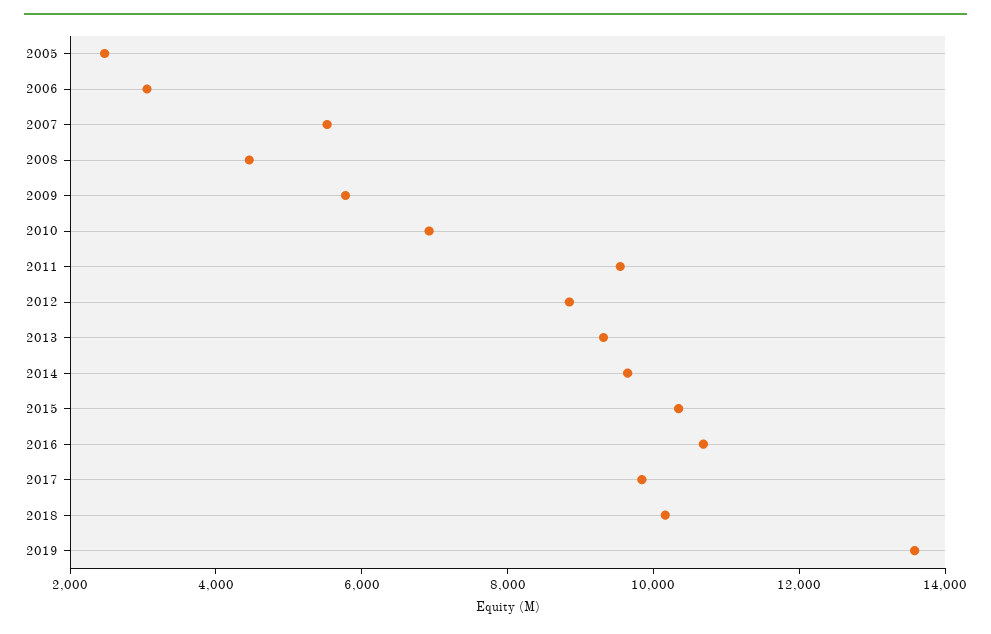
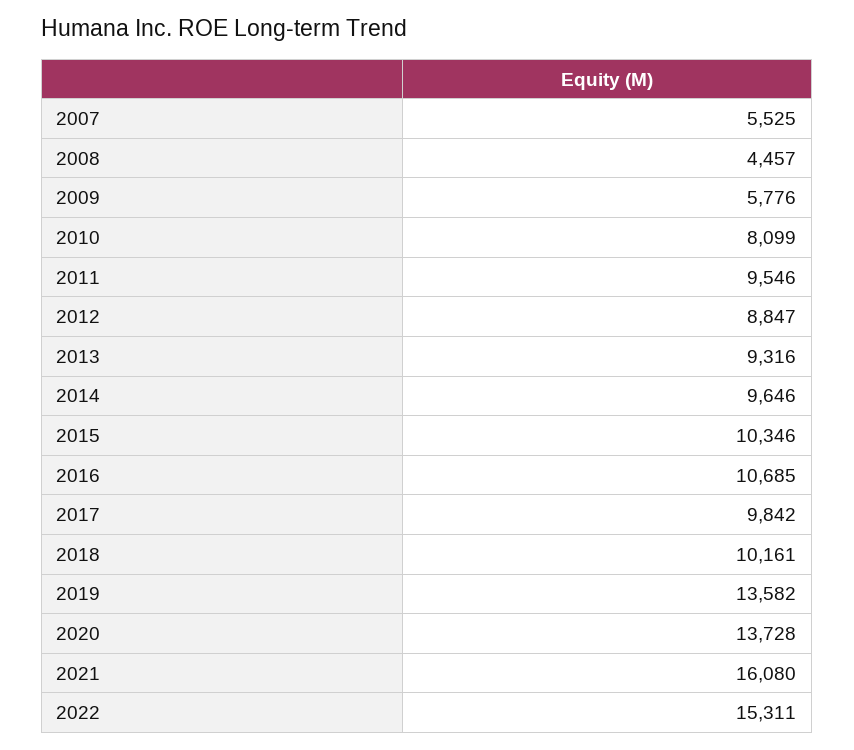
2005: 2500 -> none
2006: 3000 -> none
2010: 7000 -> 8099
2020: none -> 13728
2021: none -> 16080
2022: none -> 15311

